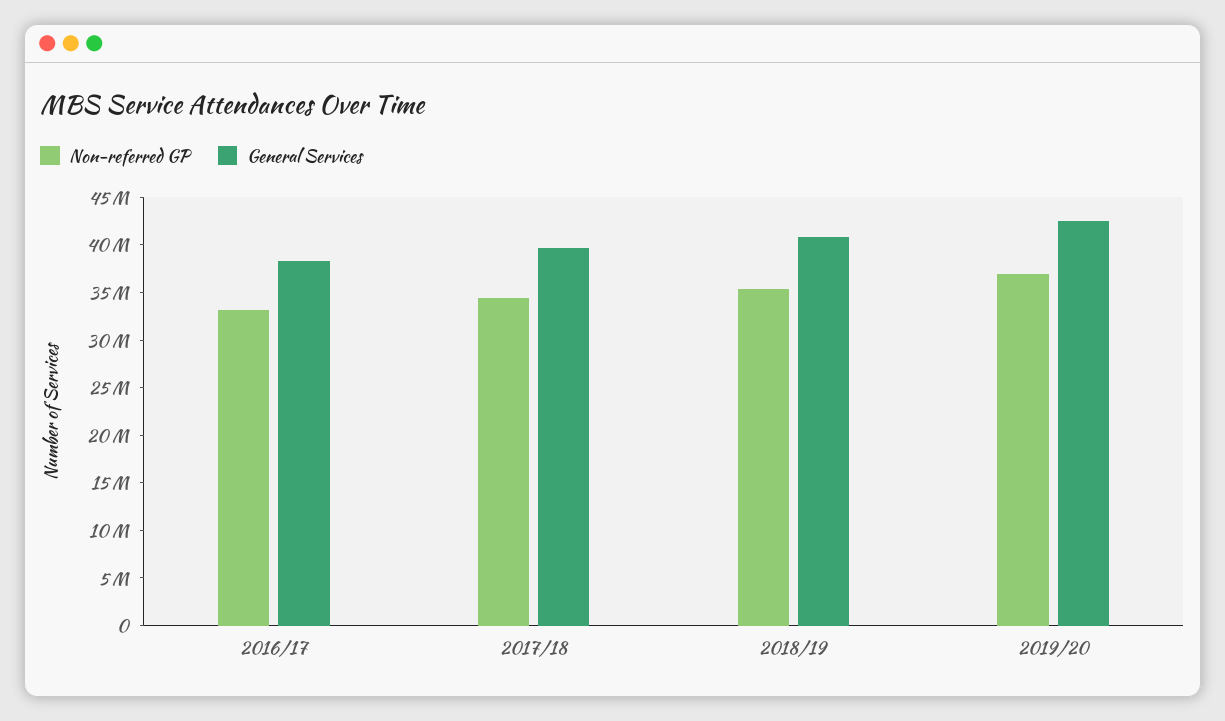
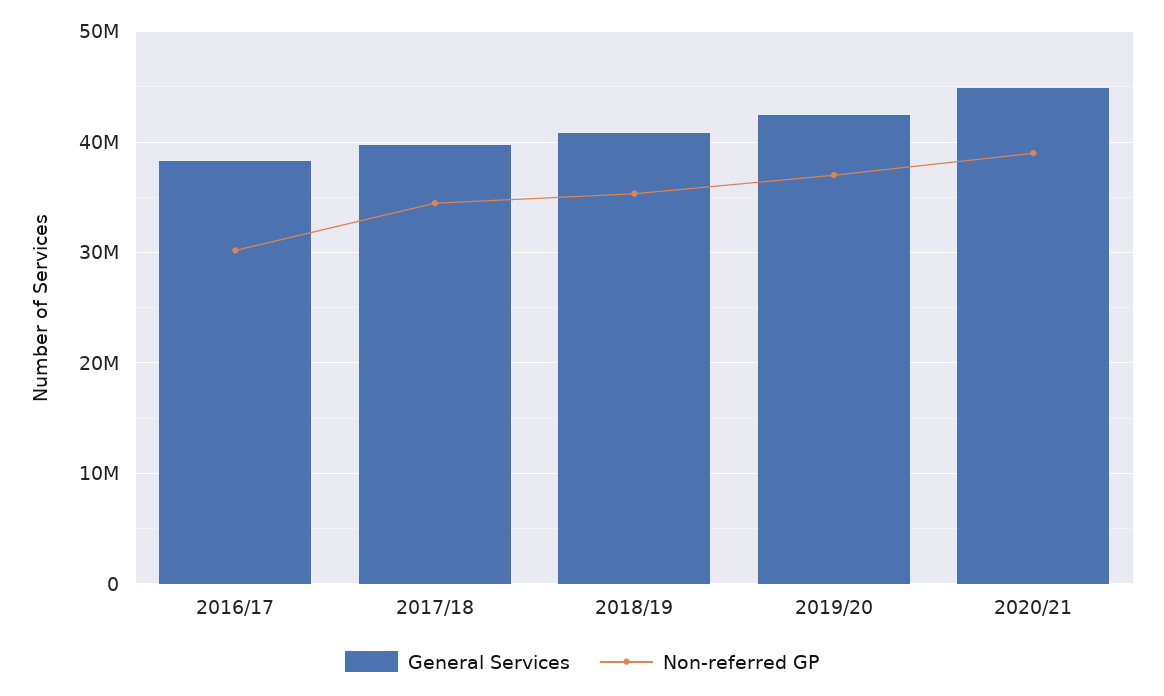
Non-referred GP, 2016/17: 33000000 -> 30000000
General Services, 2020/21: none -> 45000000
Non-referred GP, 2020/21: none -> 39000000

